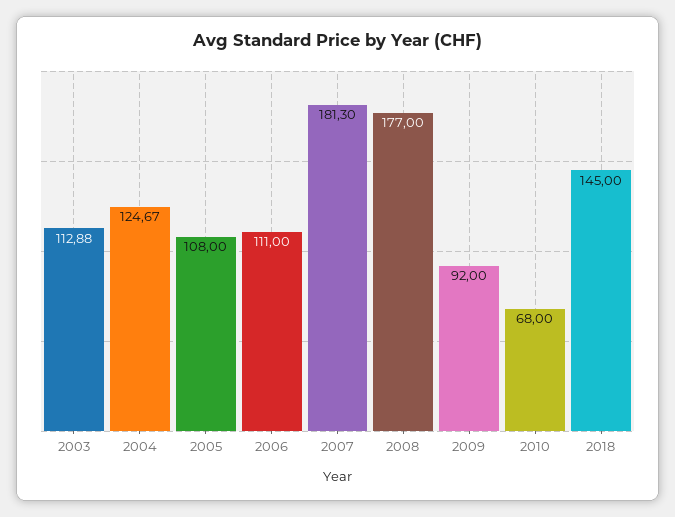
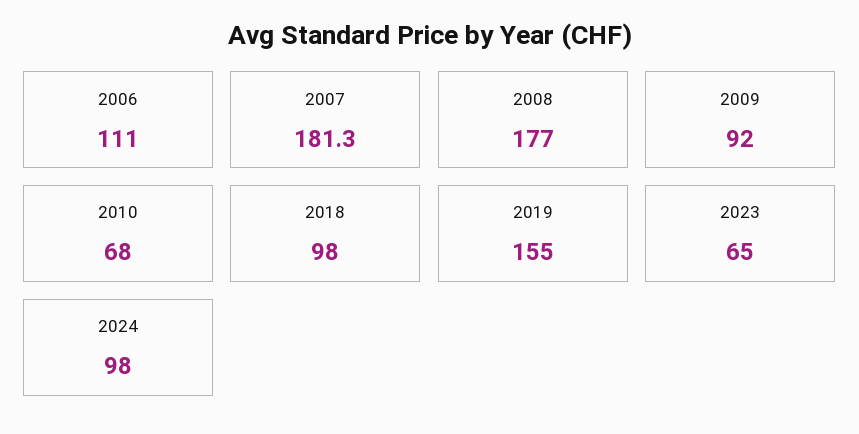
2003: 112.88 -> none
2004: 124.67 -> none
2005: 108 -> none
2018: 145 -> 98
2019: none -> 155
2023: none -> 65
2024: none -> 98

